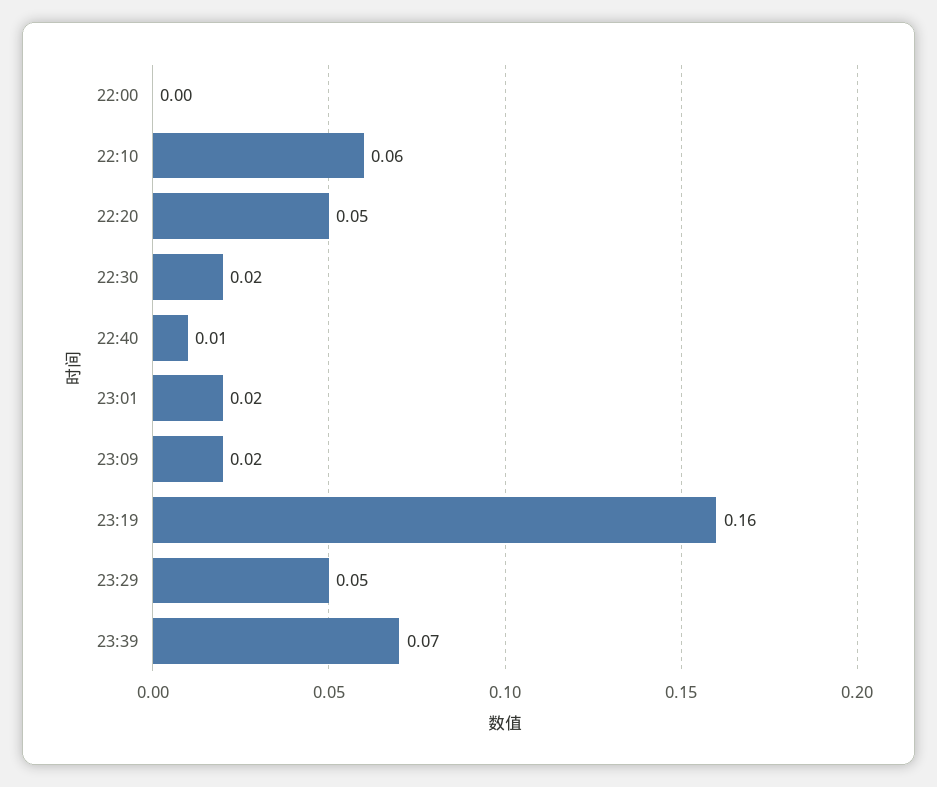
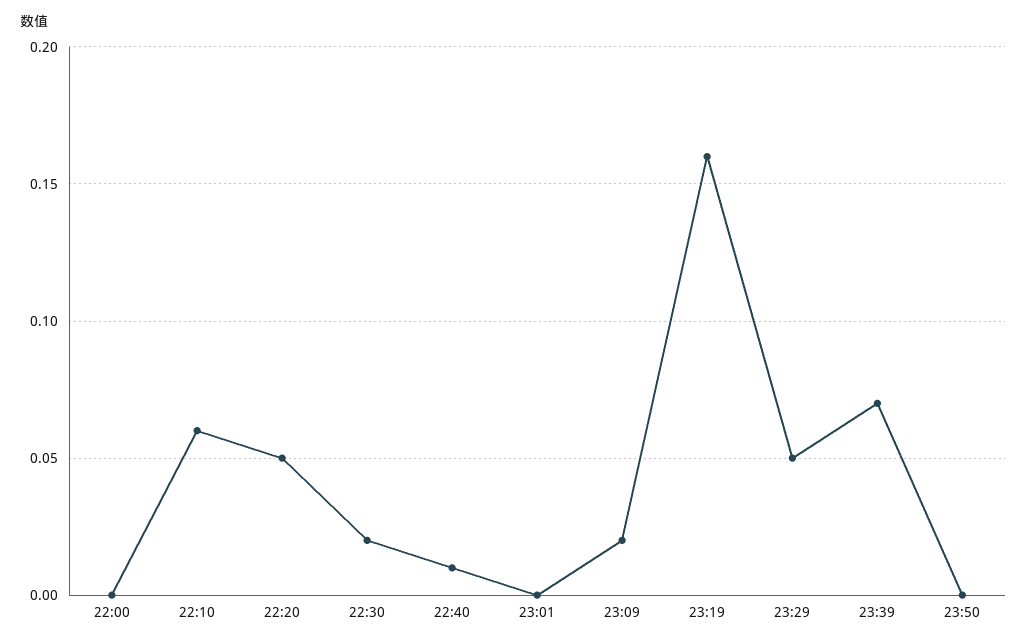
23:01: 0.02 -> 0
23:50: none -> 0

